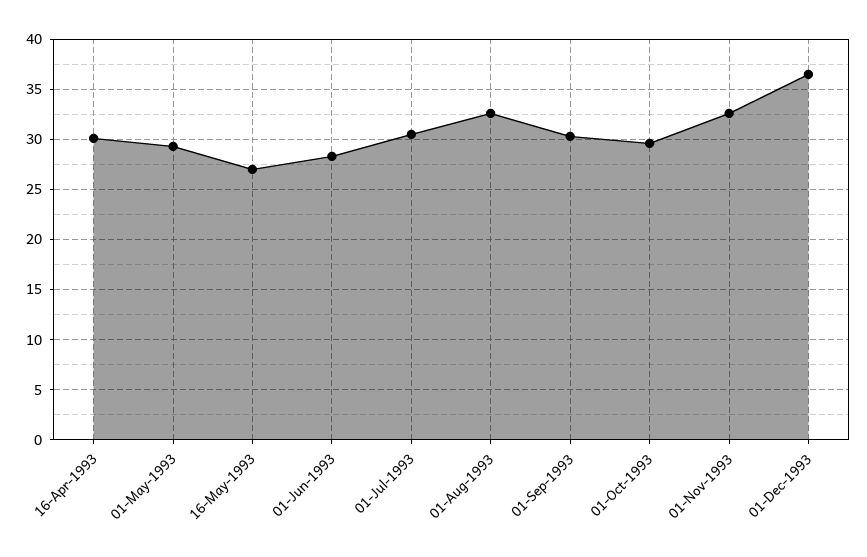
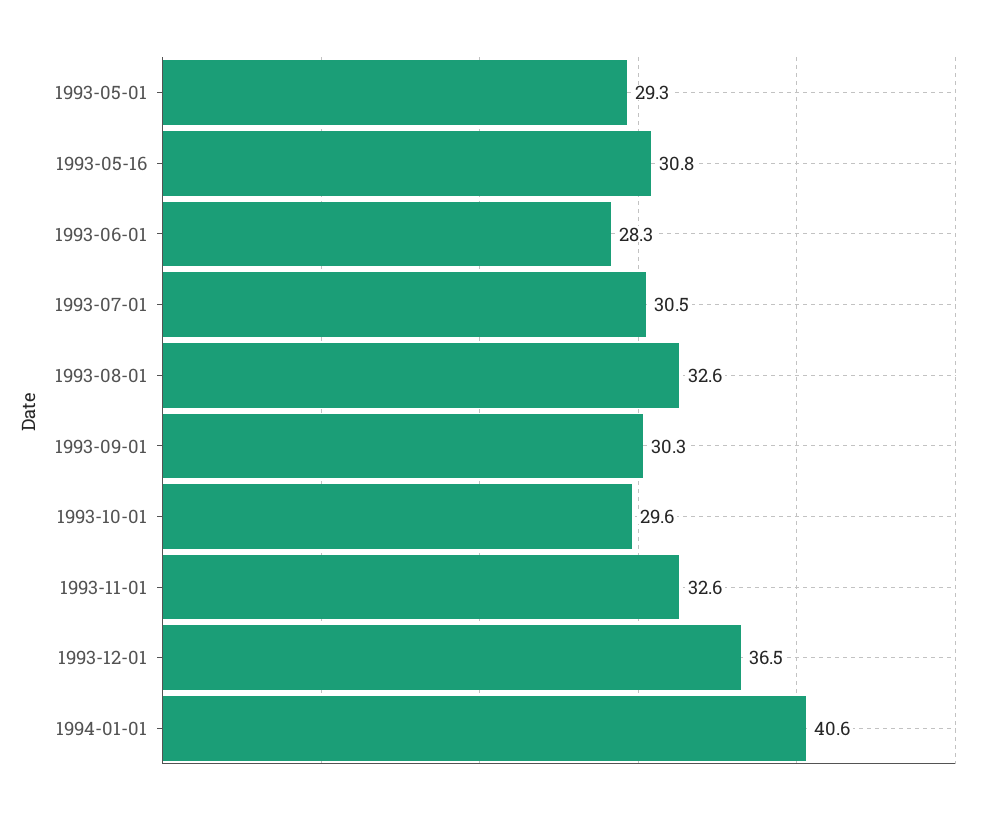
16-Apr-1993: 30 -> none
16-May-1993: 27 -> 30.8
1994-01-01: none -> 40.6

